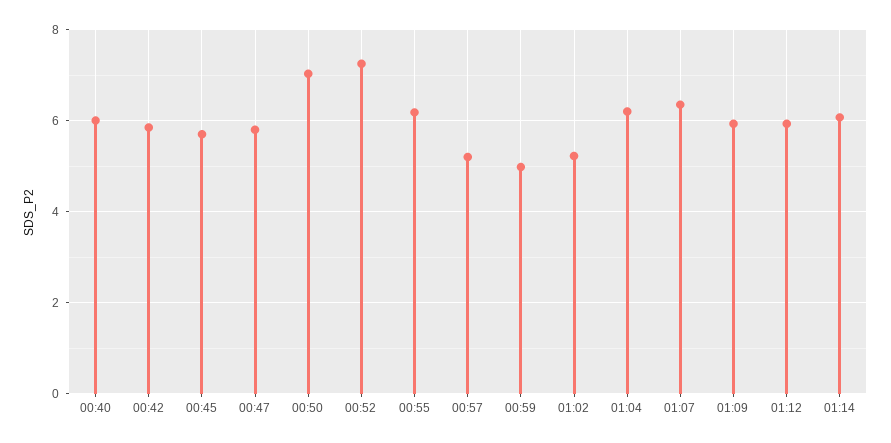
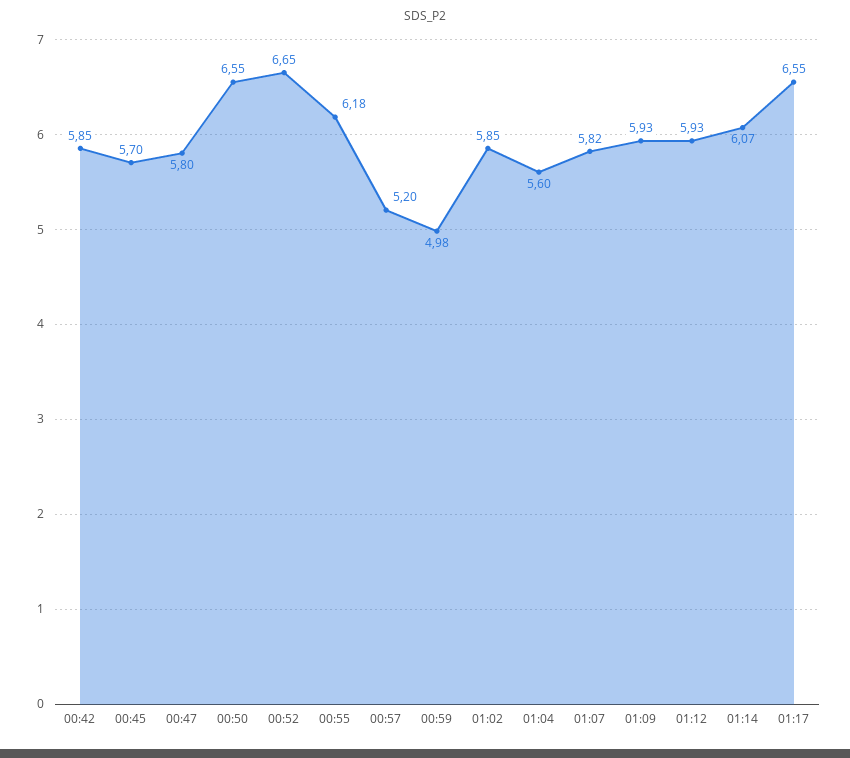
00:40: 6 -> none
00:50: 7 -> 6.55
00:52: 7.2 -> 6.65
01:02: 5.2 -> 5.85
01:04: 6.2 -> 5.6
01:07: 6.4 -> 5.82
01:17: none -> 6.55

